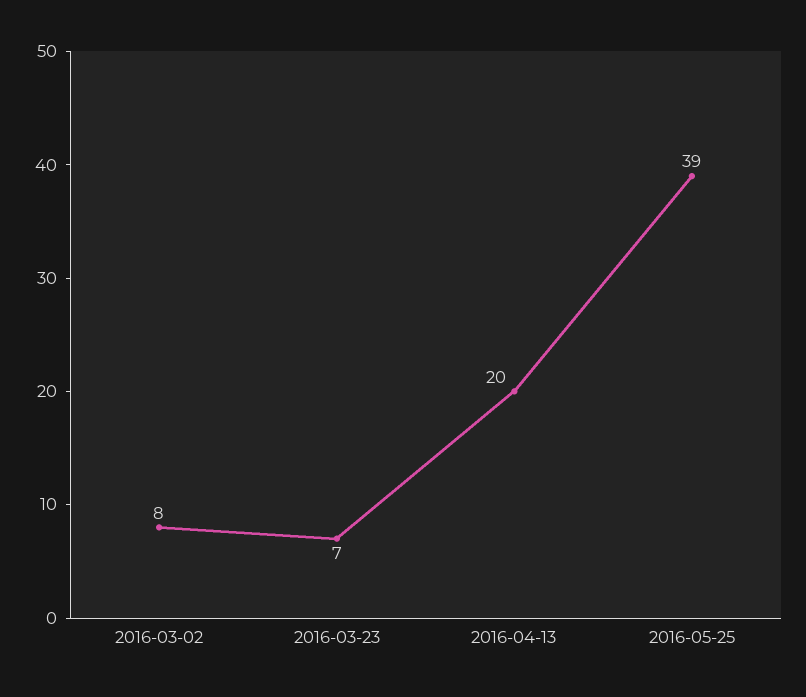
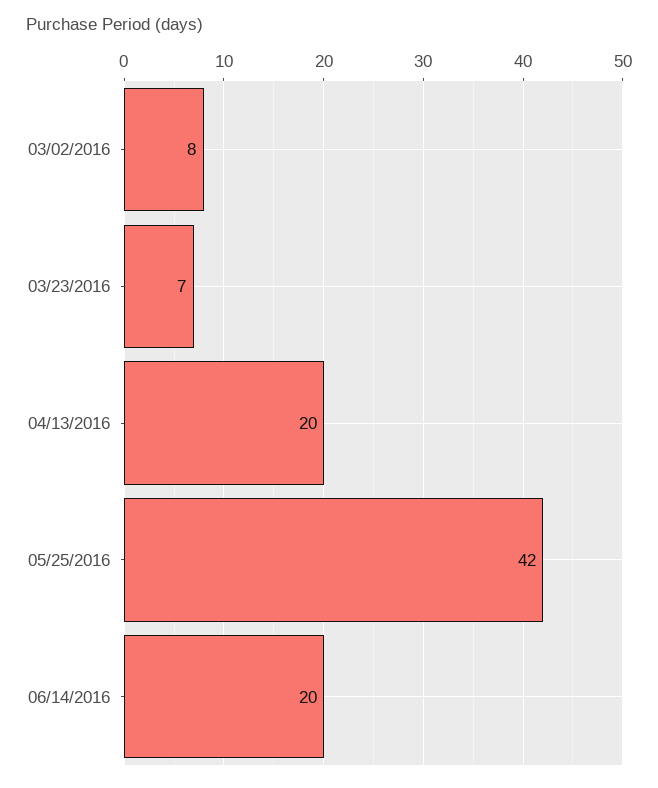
2016-05-25: 39 -> 42
06/14/2016: none -> 20

